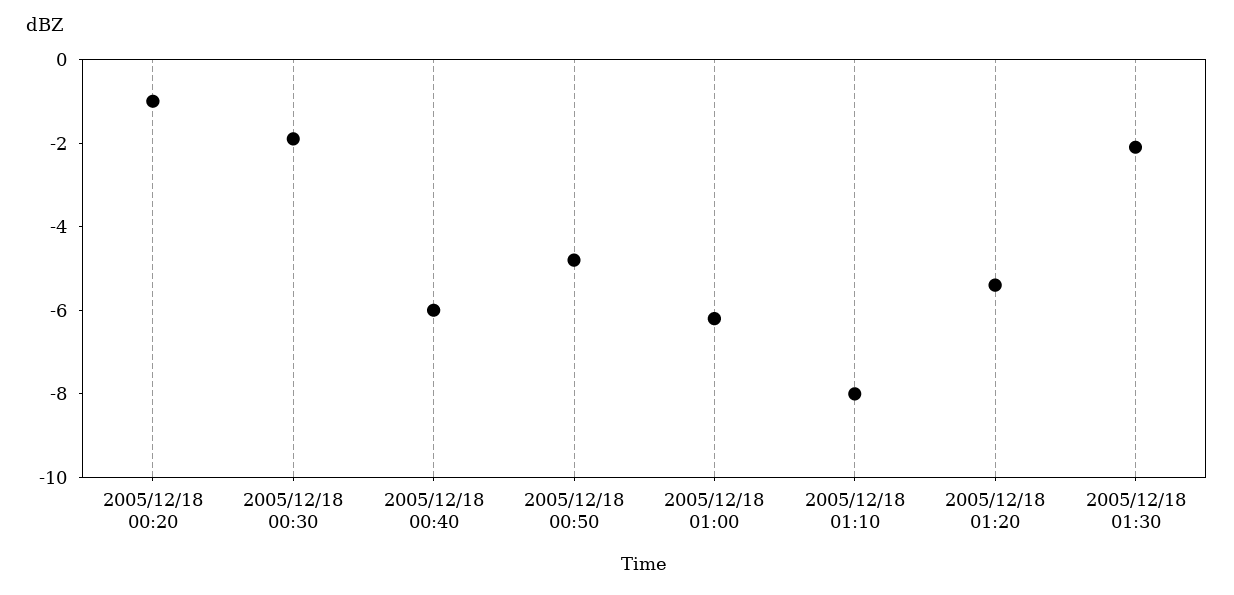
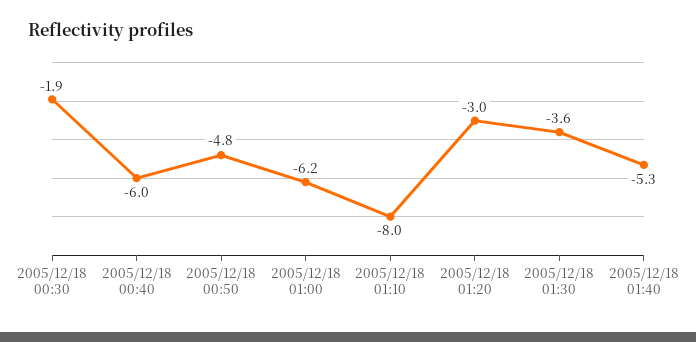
2005/12/18 00:20: -1 -> none
2005/12/18 01:20: -5.5 -> -3
2005/12/18 01:30: -2 -> -3.6
2005/12/18 01:40: none -> -5.3

